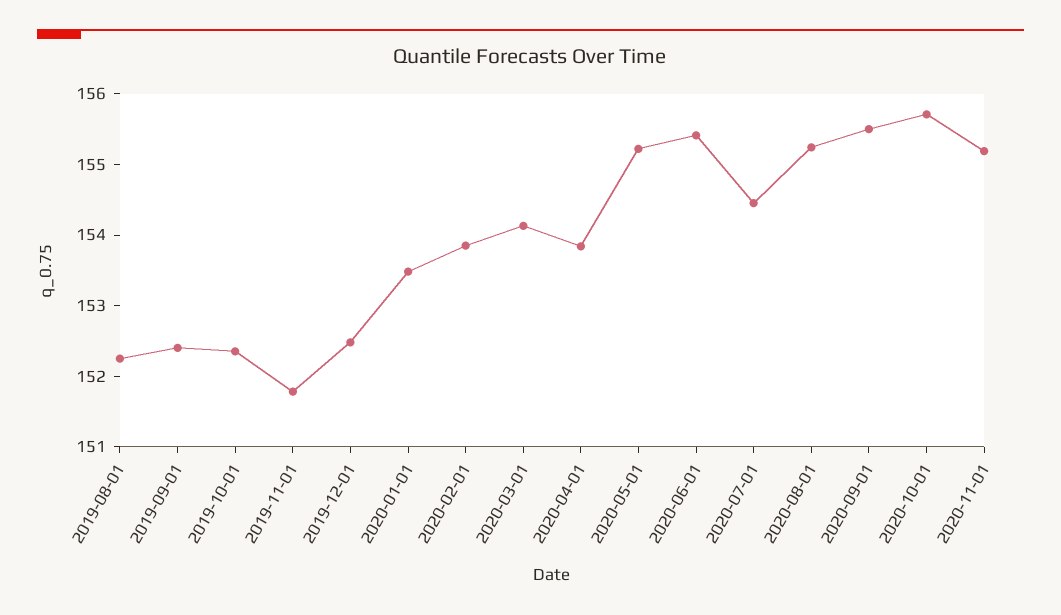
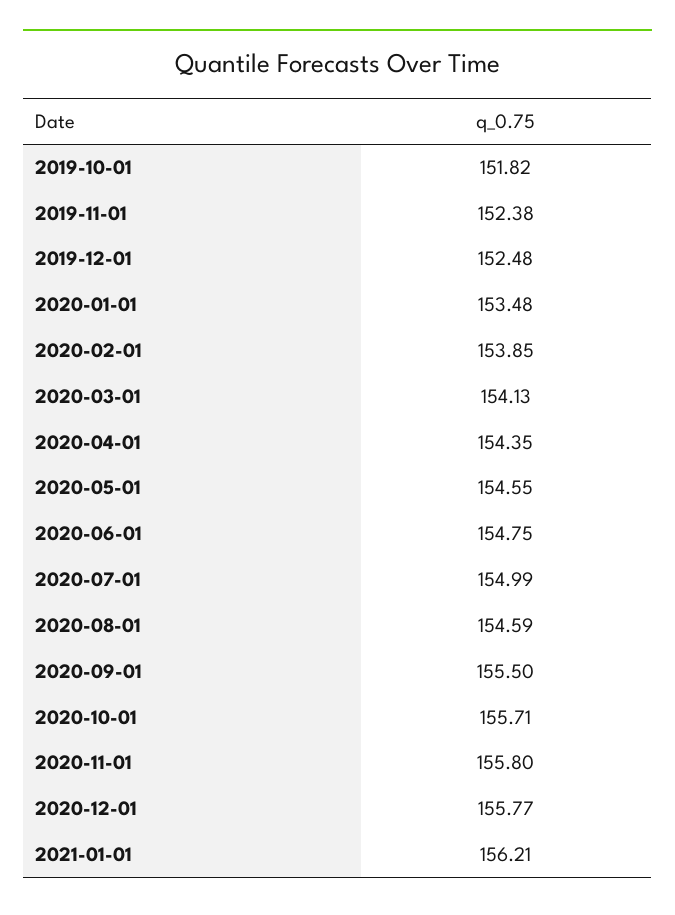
2019-08-01: 152.2 -> none
2019-09-01: 152.4 -> none
2019-10-01: 152.4 -> 151.82
2019-11-01: 151.8 -> 152.38
2020-04-01: 153.8 -> 154.35
2020-05-01: 155.2 -> 154.55
2020-06-01: 155.4 -> 154.75
2020-07-01: 154.4 -> 154.99
2020-08-01: 155.2 -> 154.59
2020-11-01: 155.2 -> 155.8
2020-12-01: none -> 155.77
2021-01-01: none -> 156.21

